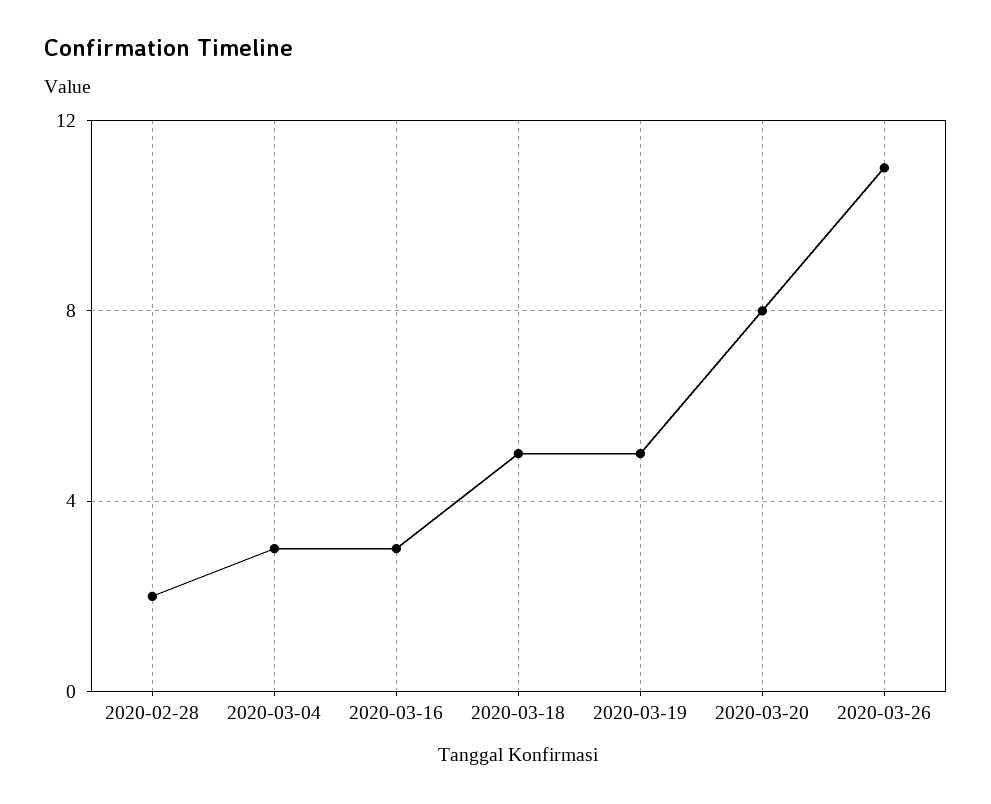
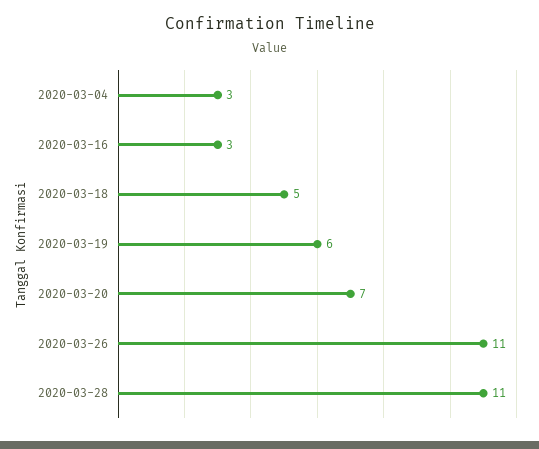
2020-02-28: 2 -> none
2020-03-19: 5 -> 6
2020-03-20: 8 -> 7
2020-03-28: none -> 11

